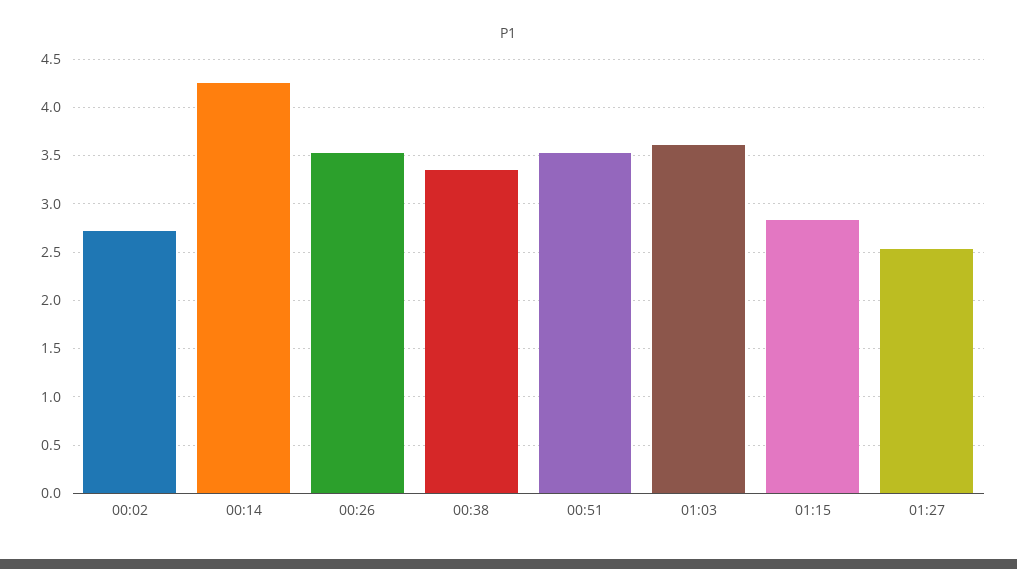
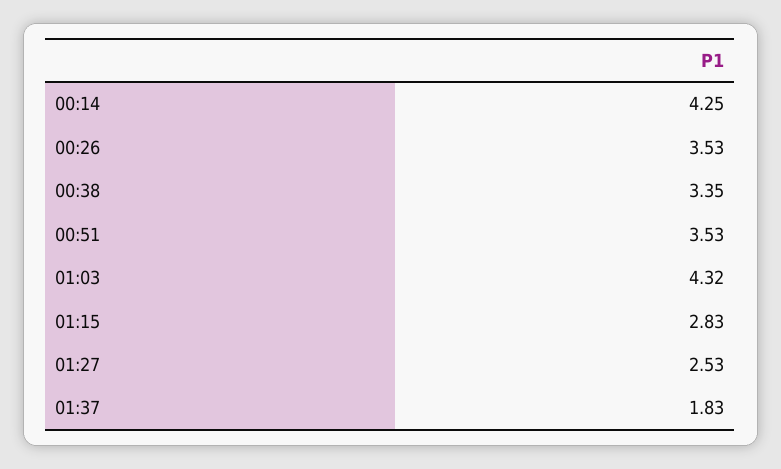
00:02: 2.7 -> none
01:03: 3.6 -> 4.32
01:37: none -> 1.83

